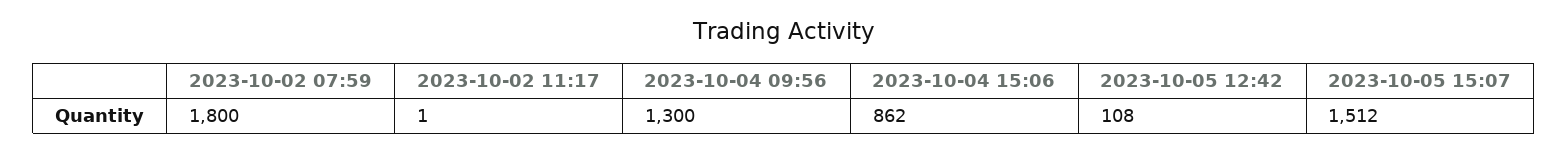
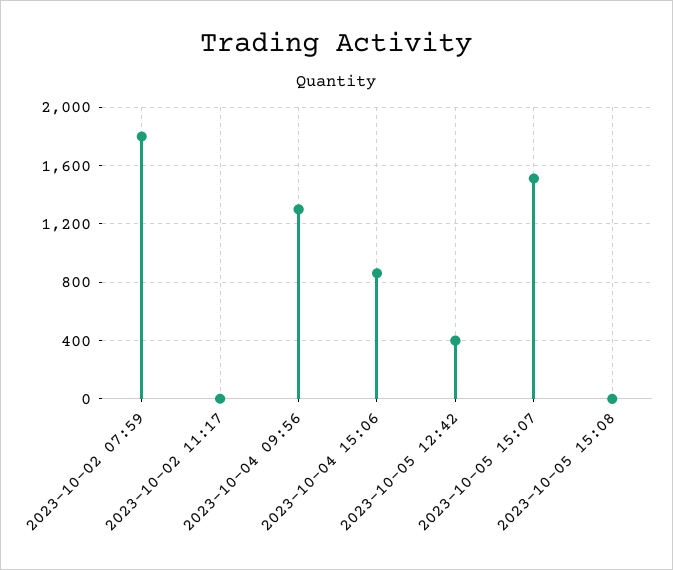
2023-10-05 12:42: 108 -> 400
2023-10-05 15:08: none -> 0

